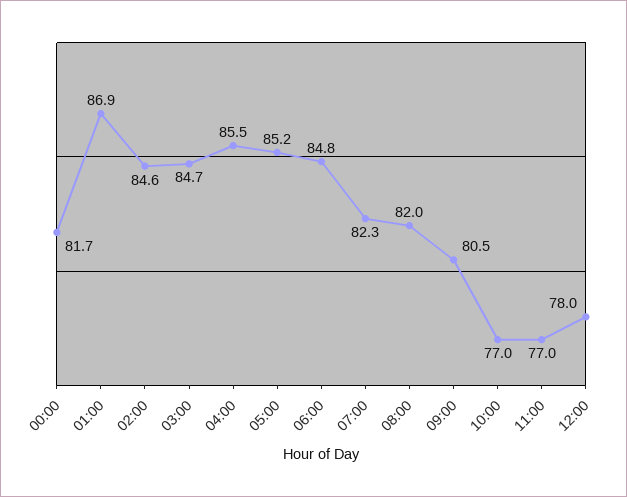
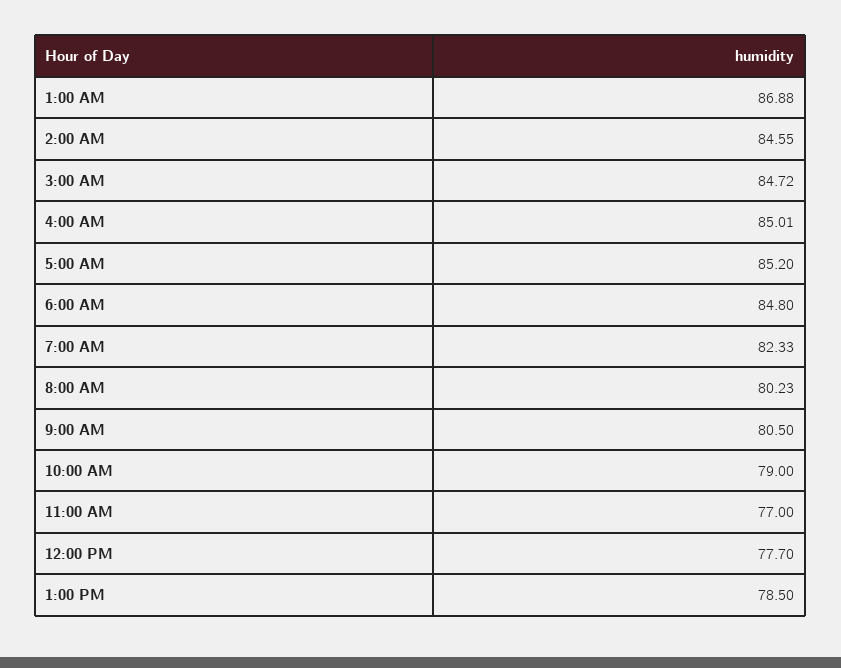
00:00: 81.7 -> none
04:00: 85.5 -> 85.01
08:00: 82 -> 80.23
10:00: 77 -> 79
12:00: 78 -> 77.7
1:00 PM: none -> 78.5

